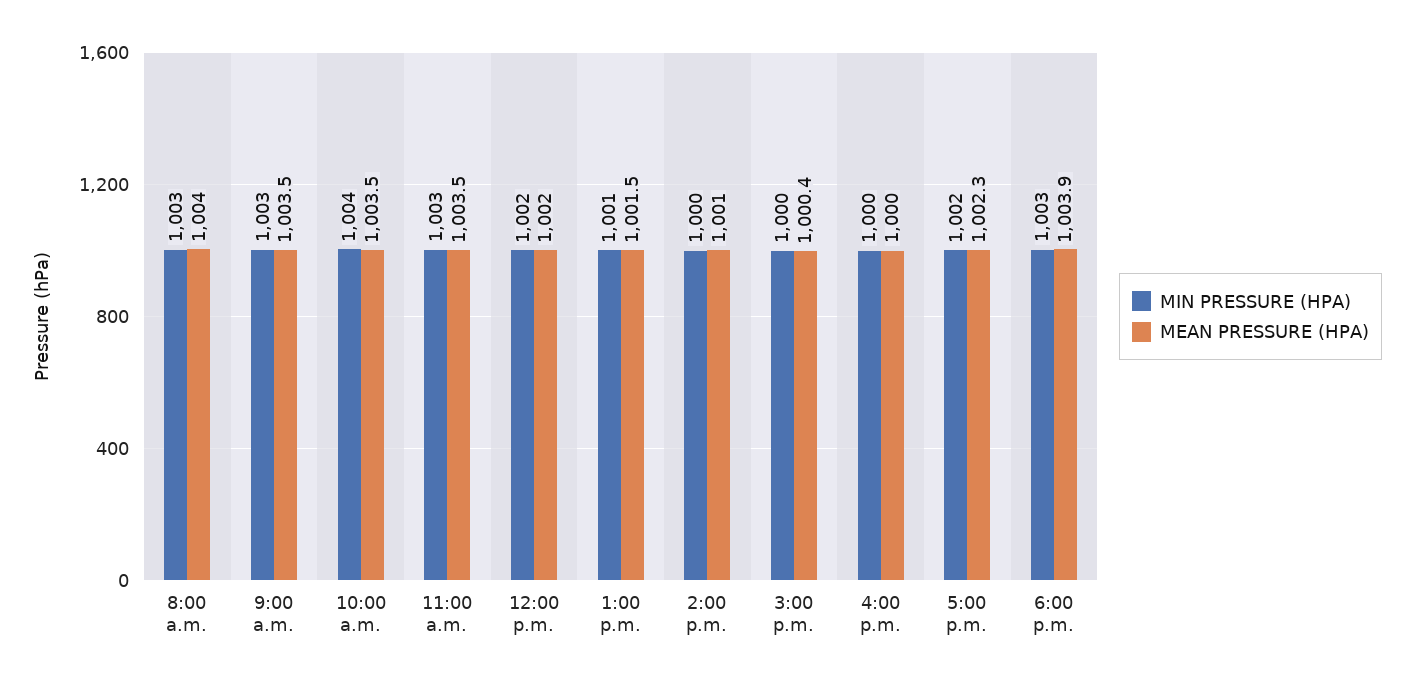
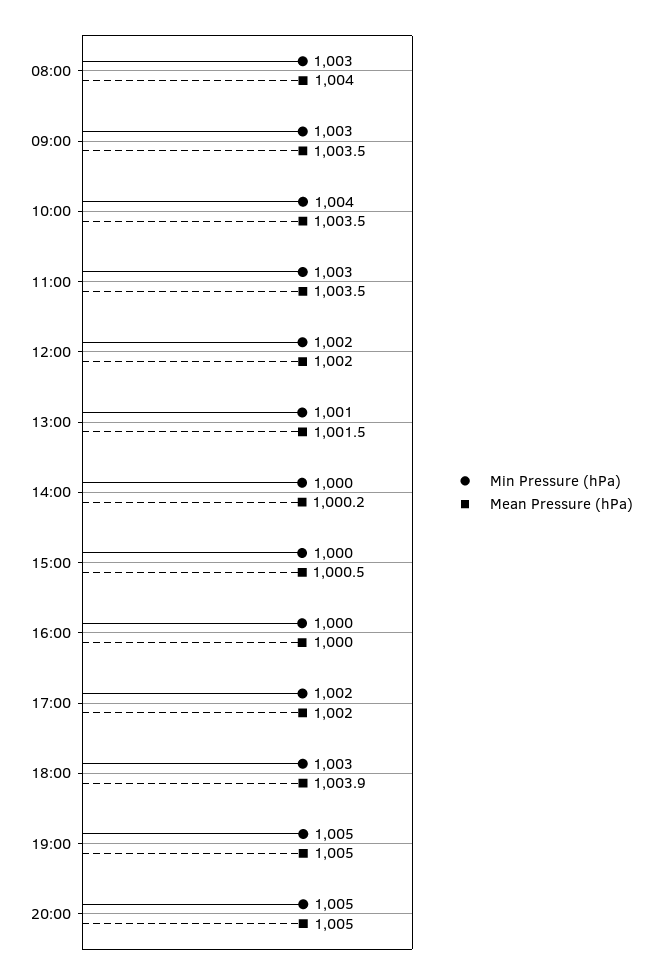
MEAN PRESSURE (HPA), 2:00 p.m.: 1001 -> 1000.2
MEAN PRESSURE (HPA), 3:00 p.m.: 1000.4 -> 1000.5
MEAN PRESSURE (HPA), 5:00 p.m.: 1002.3 -> 1002
MIN PRESSURE (HPA), 19:00: none -> 1005
MEAN PRESSURE (HPA), 19:00: none -> 1005
MIN PRESSURE (HPA), 20:00: none -> 1005
MEAN PRESSURE (HPA), 20:00: none -> 1005

